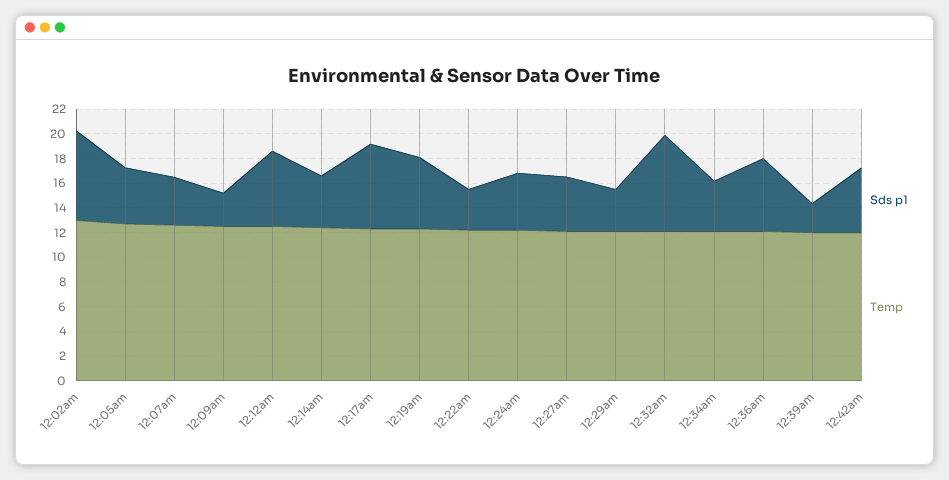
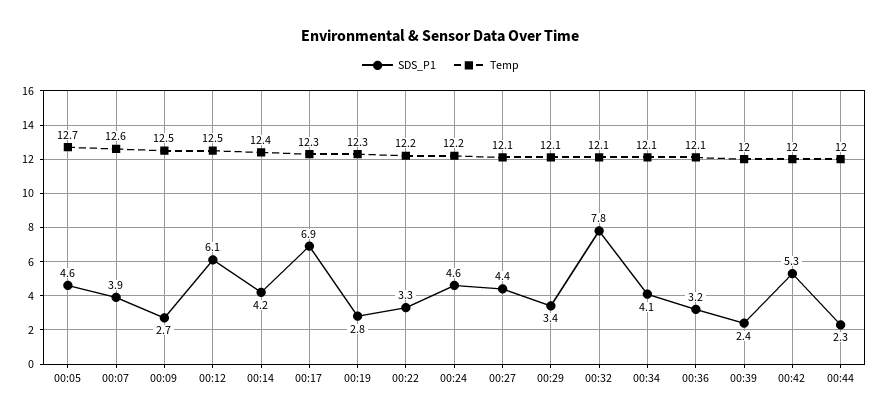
Sds p1, 12:02am: 7 -> none
Temp, 12:02am: 13 -> none
Sds p1, 12:19am: 6 -> 2.8
Sds p1, 12:36am: 6 -> 3.2
Sds p1, 00:44: none -> 2.3
Temp, 00:44: none -> 12

